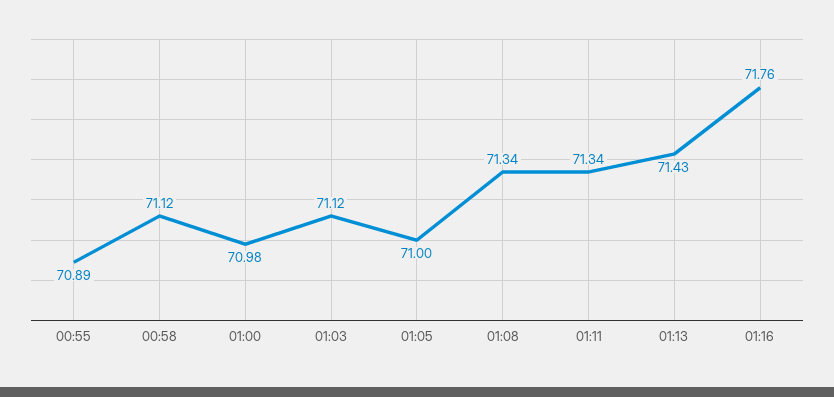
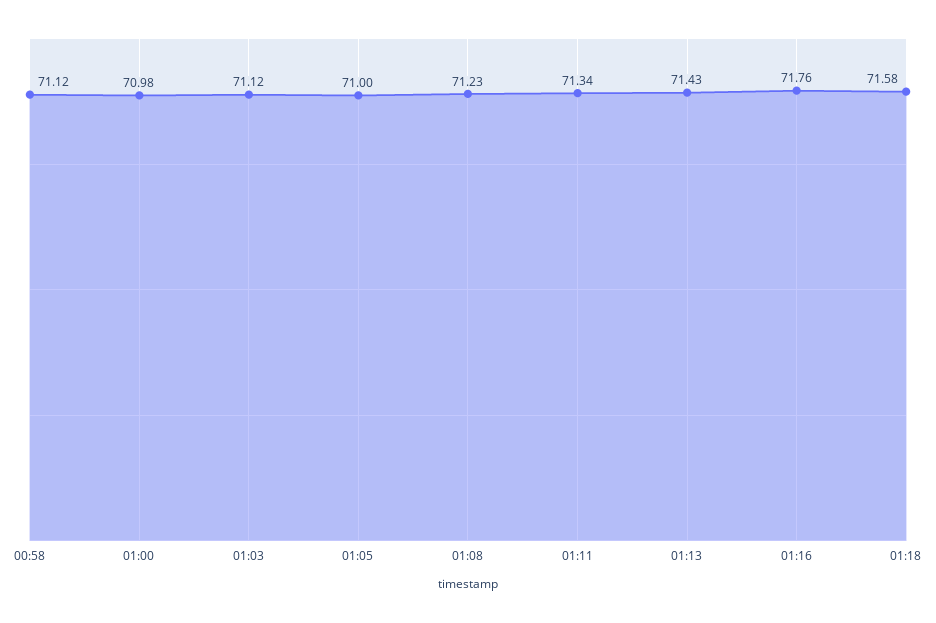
00:55: 70.89 -> none
01:08: 71.34 -> 71.23
01:18: none -> 71.58

